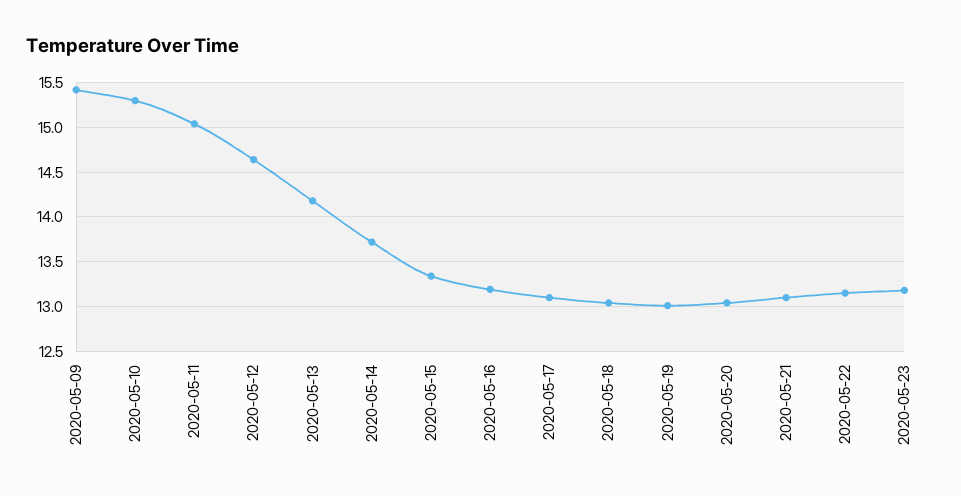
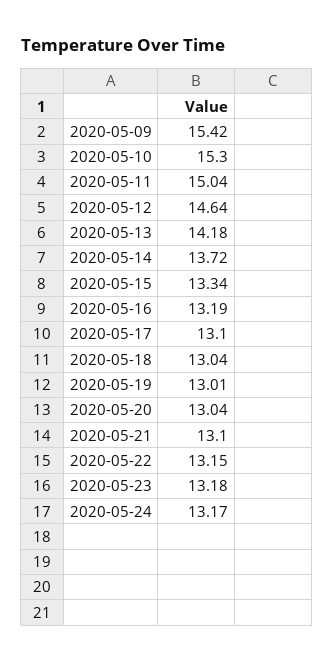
2020-05-24: none -> 13.17

